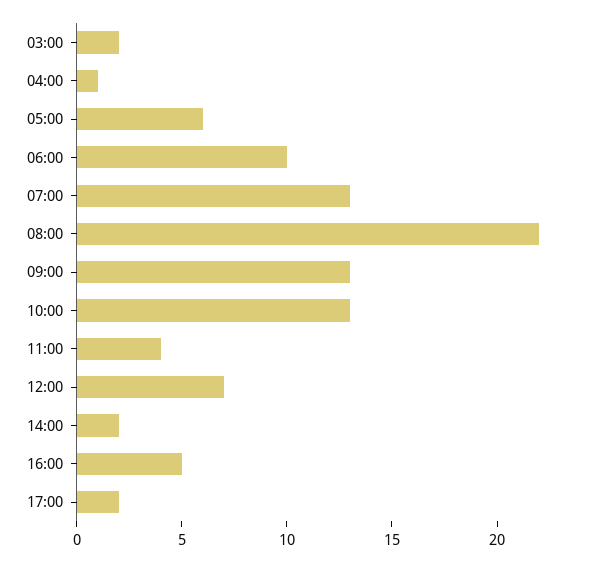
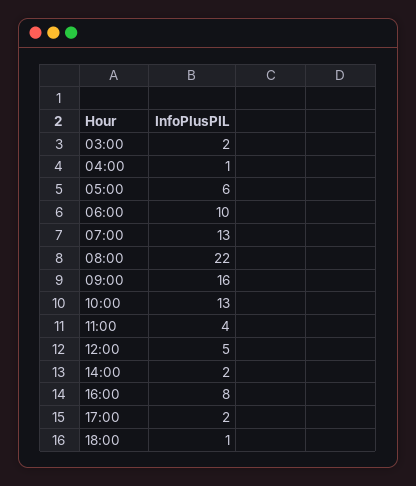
09:00: 13 -> 16
12:00: 7 -> 5
16:00: 5 -> 8
18:00: none -> 1

